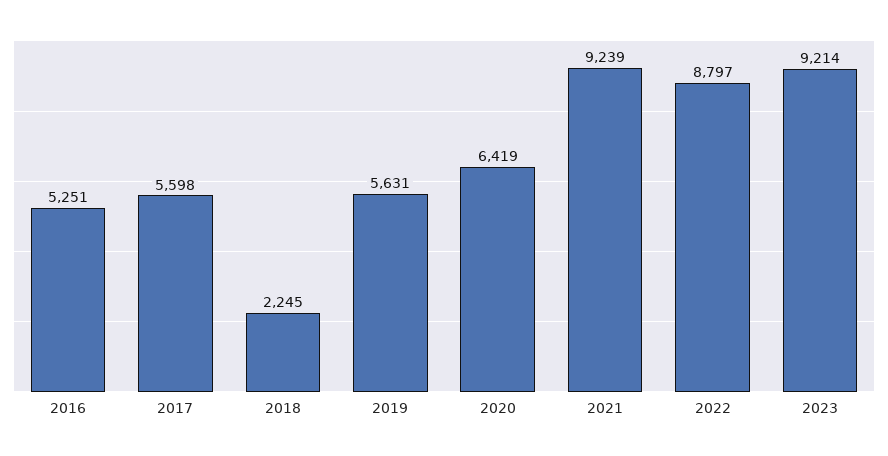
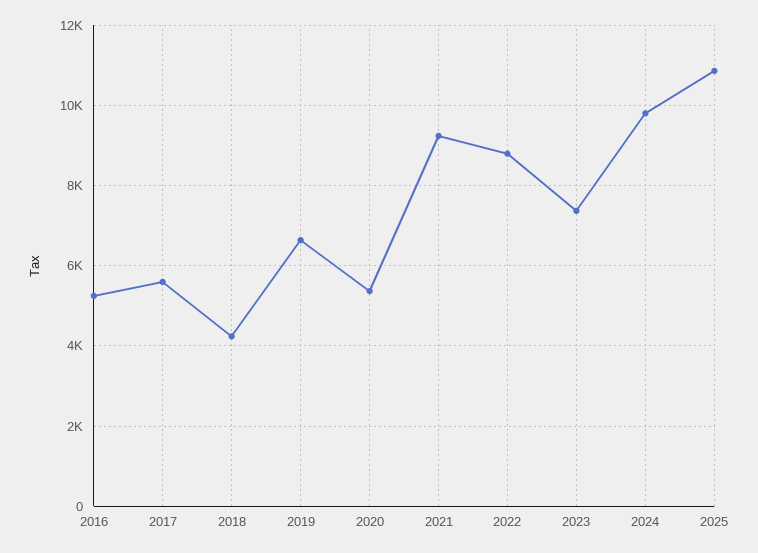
2018: 2245 -> 4200
2019: 5631 -> 6600
2020: 6419 -> 5400
2023: 9214 -> 7400
2024: none -> 9800
2025: none -> 10800

